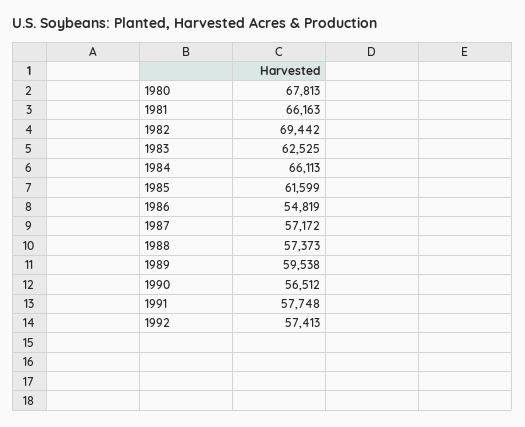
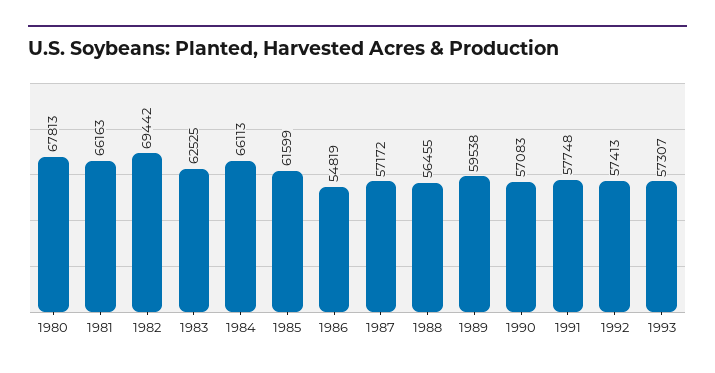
1988: 57373 -> 56455
1990: 56512 -> 57083
1993: none -> 57307

